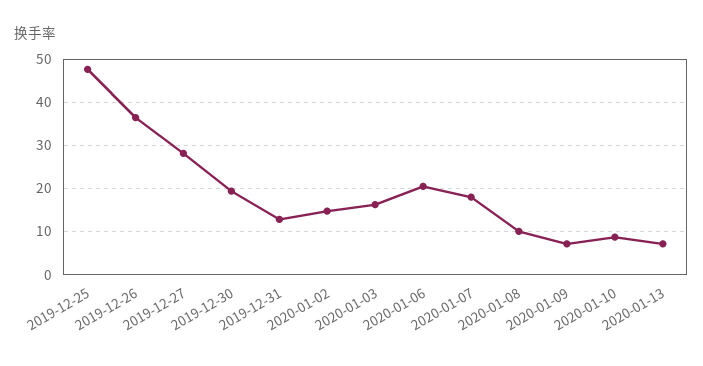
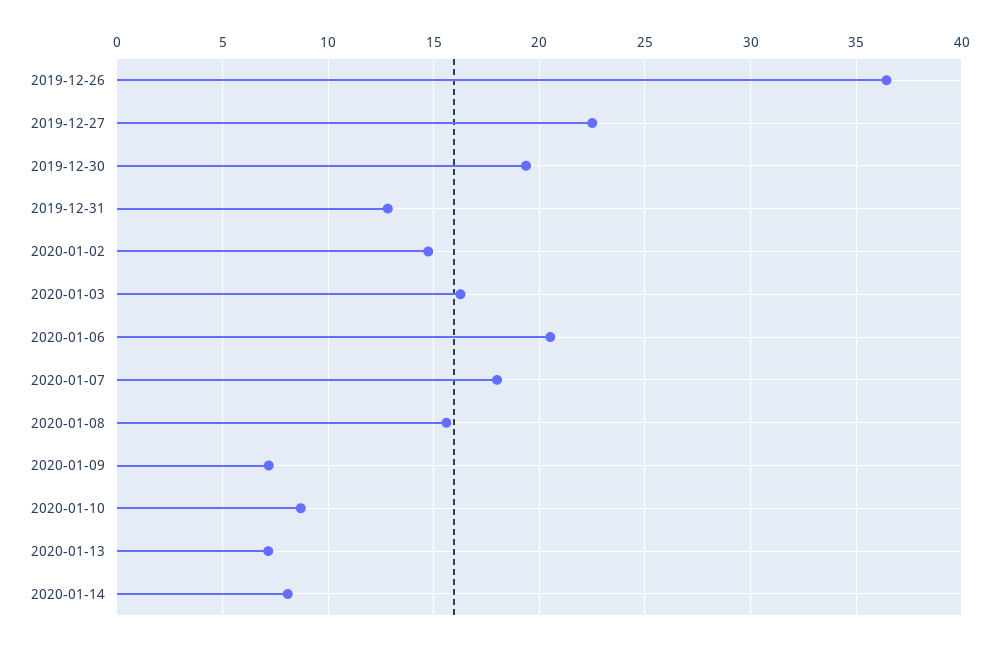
2019-12-25: 48 -> none
2019-12-27: 28 -> 22.5
2020-01-08: 10 -> 15.5
2020-01-14: none -> 8

